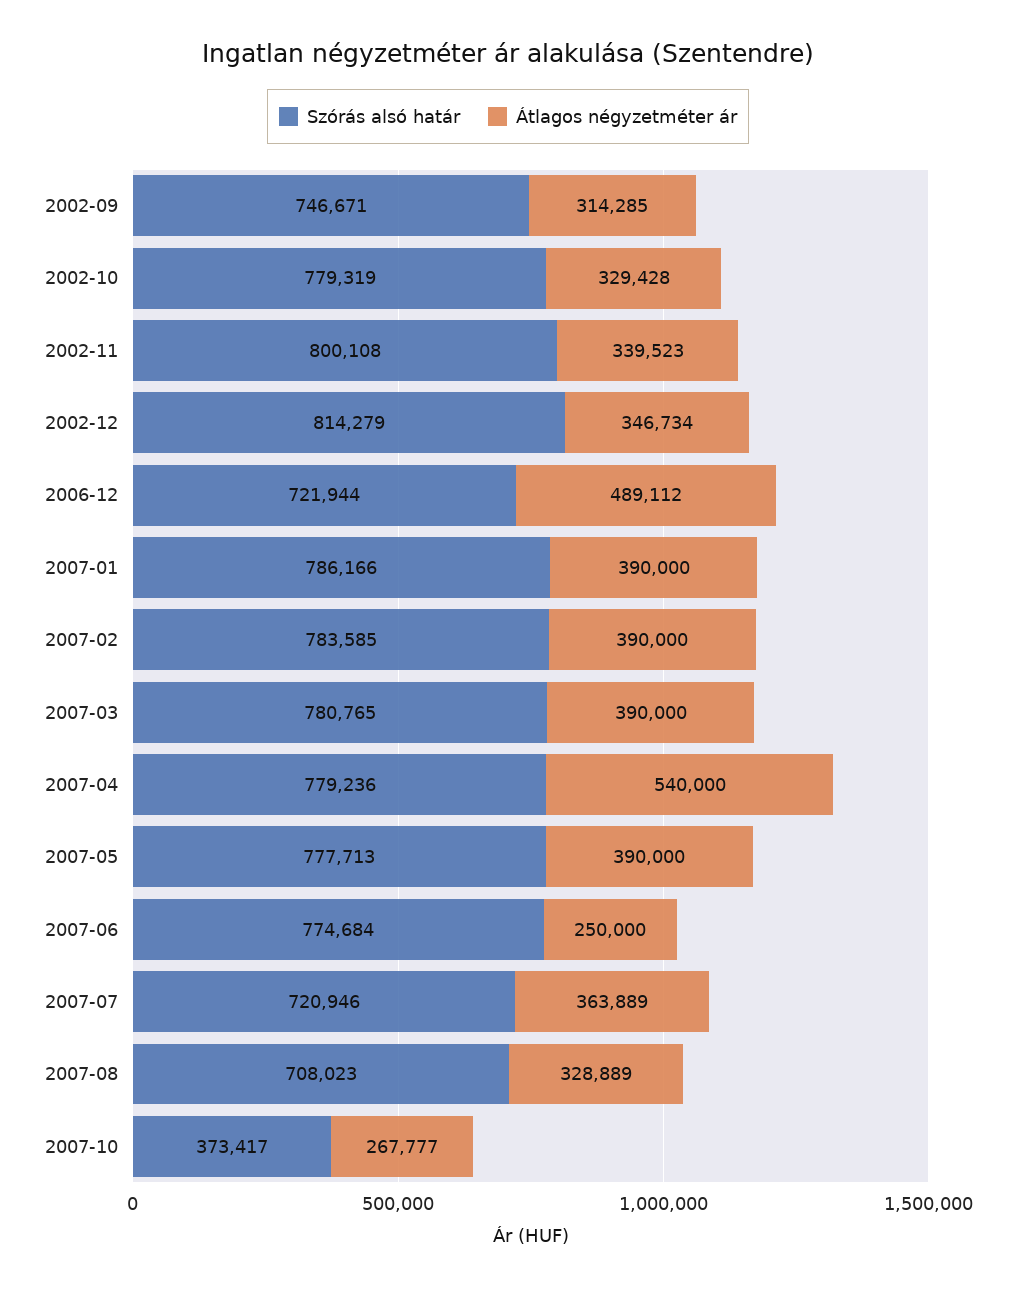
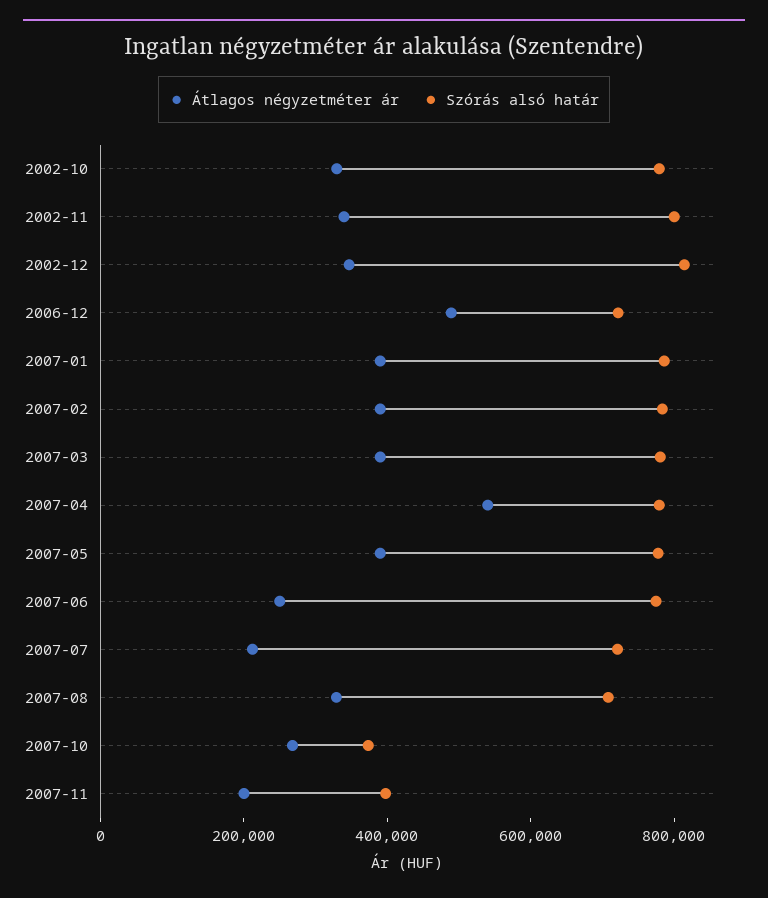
Szórás alsó határ, 2002-09: 746671 -> none
Átlagos négyzetméter ár, 2002-09: 314285 -> none
Átlagos négyzetméter ár, 2007-07: 363889 -> 200000
Átlagos négyzetméter ár, 2007-11: none -> 200000
Szórás alsó határ, 2007-11: none -> 400000

